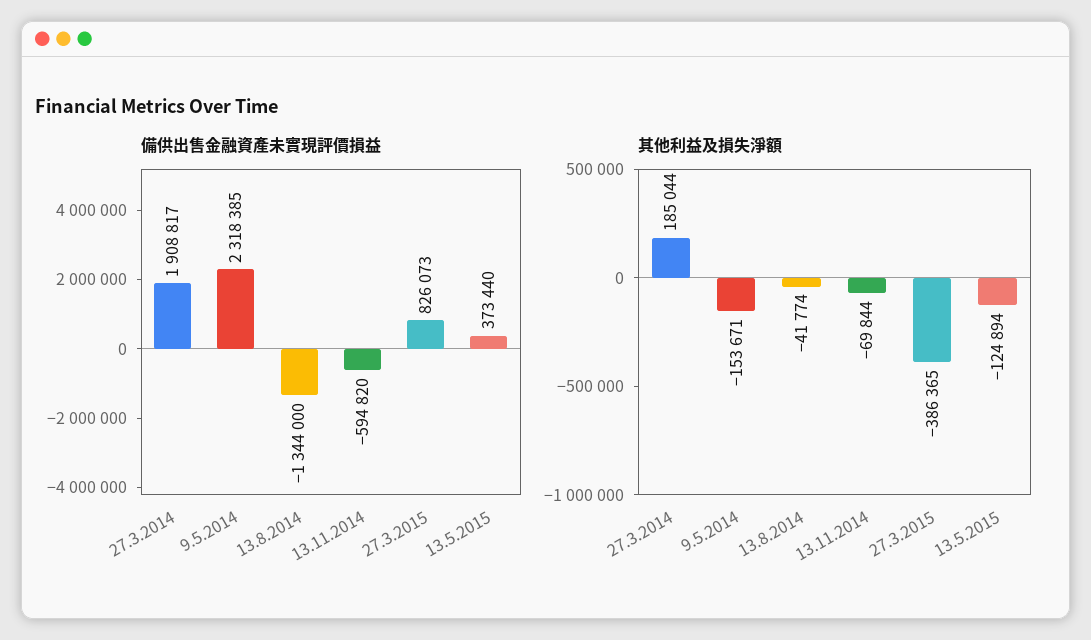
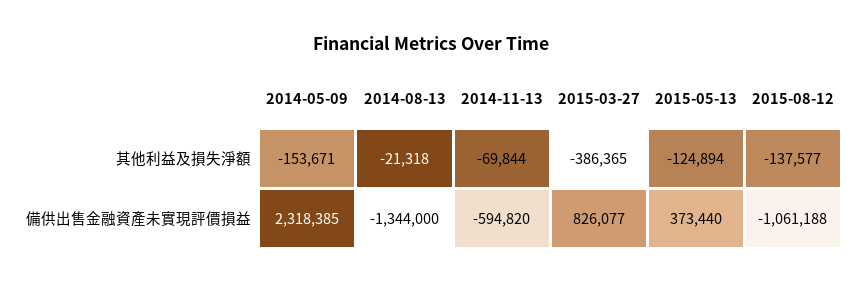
備供出售金融資產未實現評價損益, 27.3.2014: 1908817 -> none
備供出售金融資產未實現評價損益, 27.3.2015: 826073 -> 826077
其他利益及損失淨額, 27.3.2014: 185044 -> none
其他利益及損失淨額, 13.8.2014: -41774 -> -21318
其他利益及損失淨額, 2015-08-12: none -> -137577
備供出售金融資產未實現評價損益, 2015-08-12: none -> -1061188

